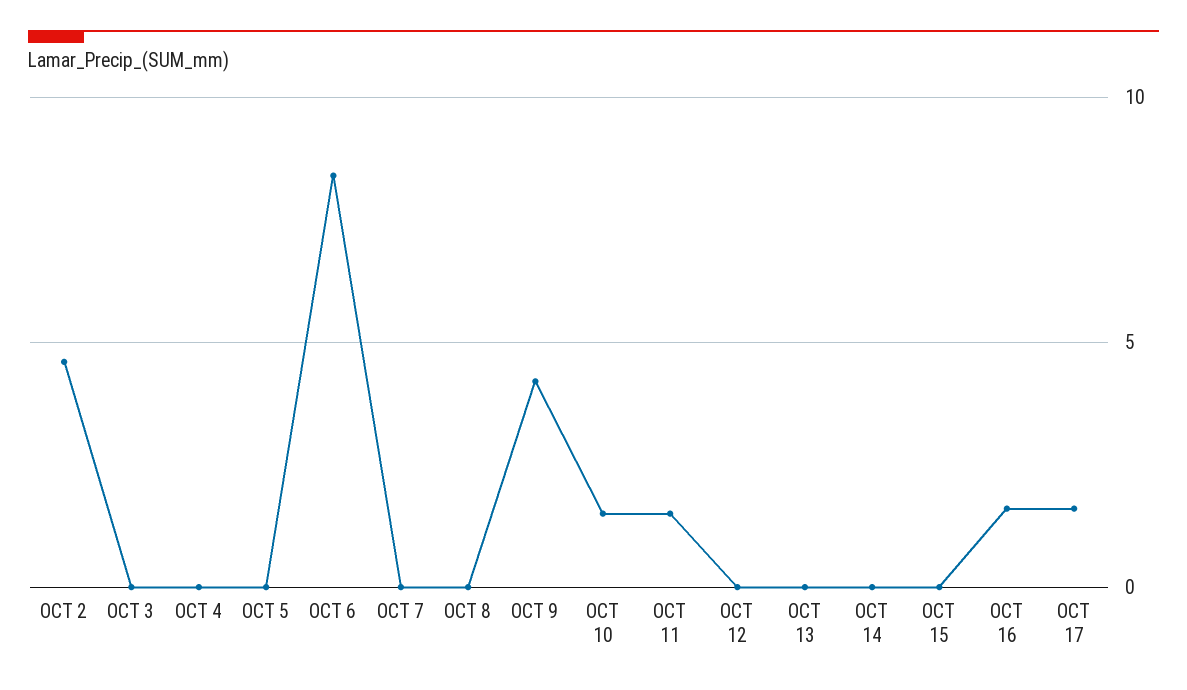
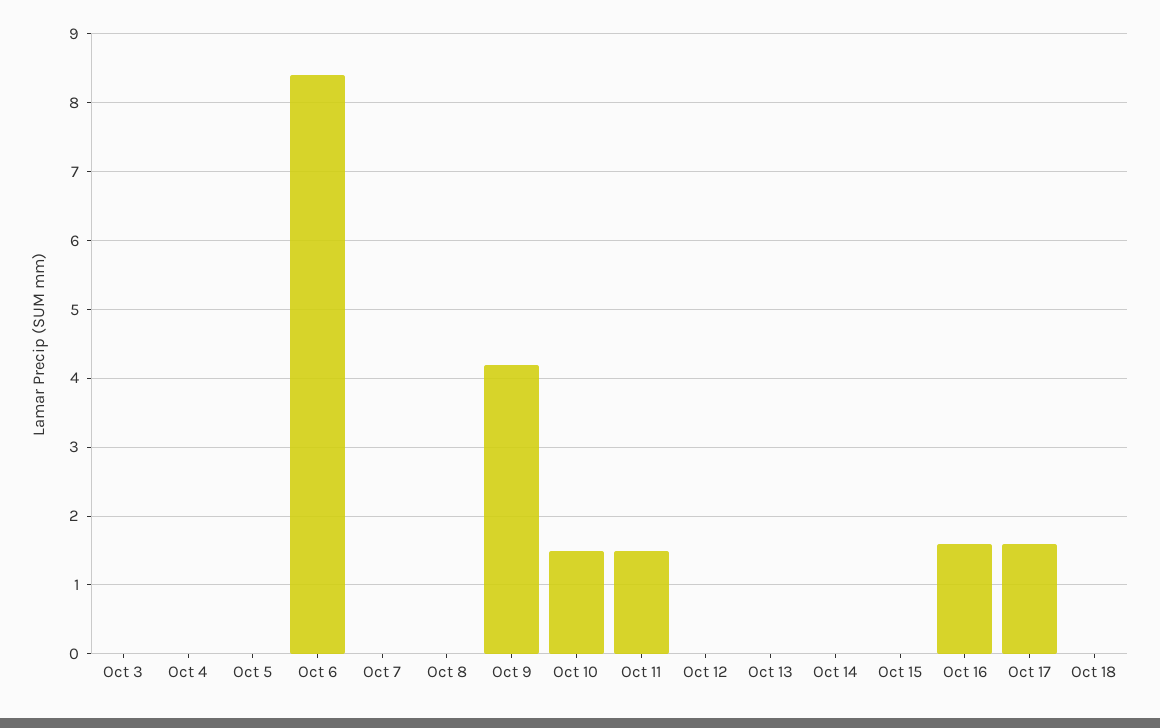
OCT 2: 4.5 -> none
Oct 18: none -> 0

